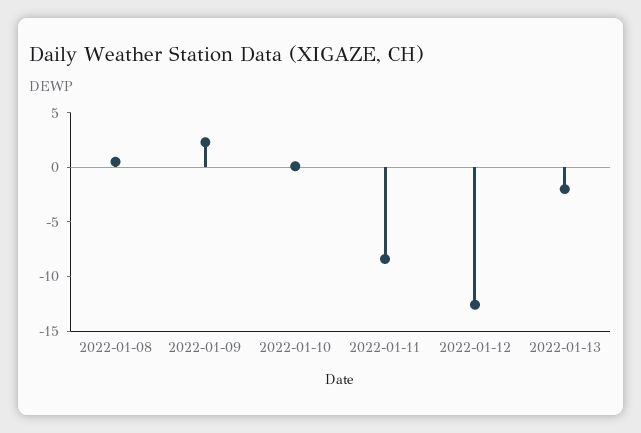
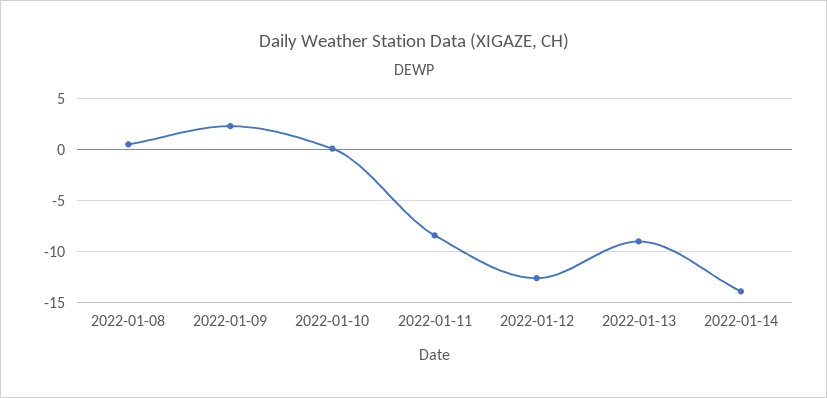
2022-01-13: -2 -> -9
2022-01-14: none -> -14

